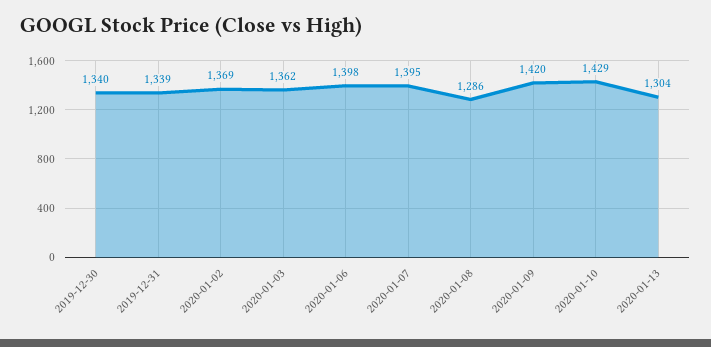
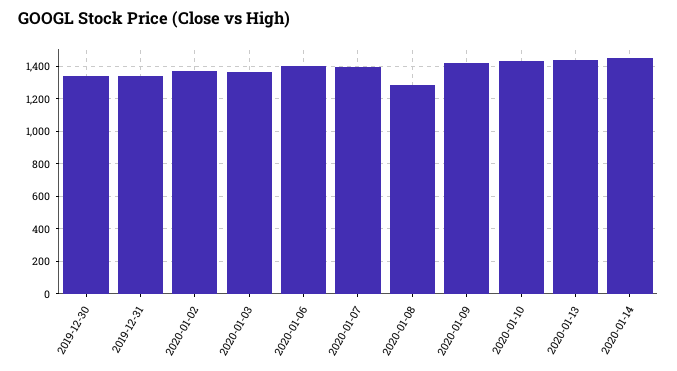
2020-01-13: 1304 -> 1450
2020-01-14: none -> 1450

